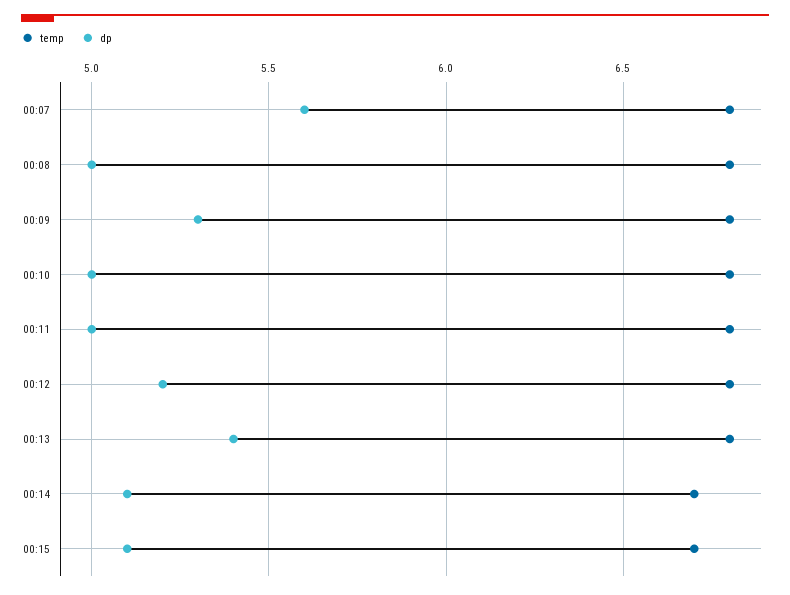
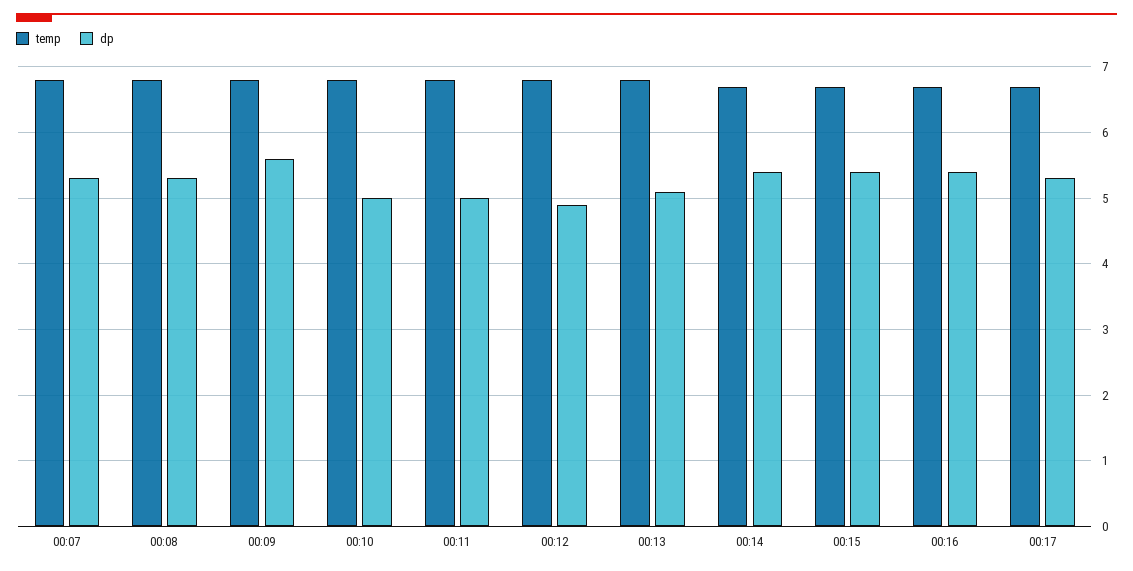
dp, 00:07: 5.6 -> 5.3
dp, 00:08: 5 -> 5.3
dp, 00:09: 5.3 -> 5.6
dp, 00:12: 5.2 -> 4.9
dp, 00:13: 5.4 -> 5.1
dp, 00:14: 5.1 -> 5.4
dp, 00:15: 5.1 -> 5.4
temp, 00:16: none -> 6.7
dp, 00:16: none -> 5.4
temp, 00:17: none -> 6.7
dp, 00:17: none -> 5.3

